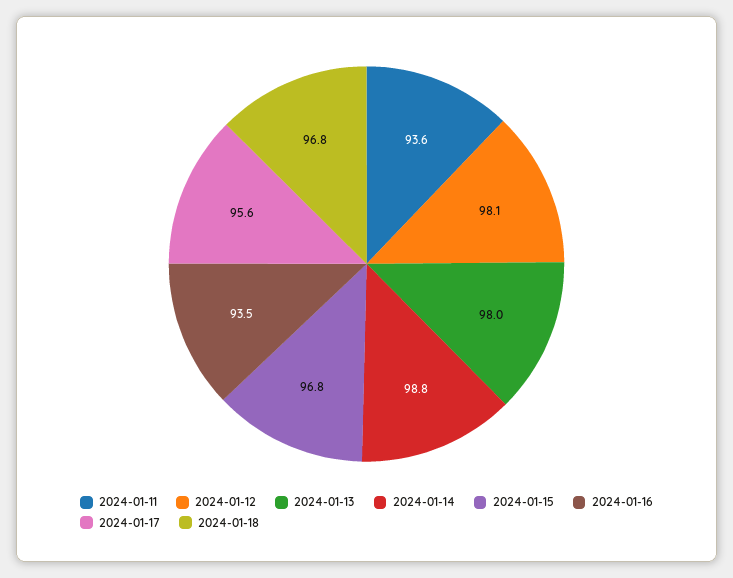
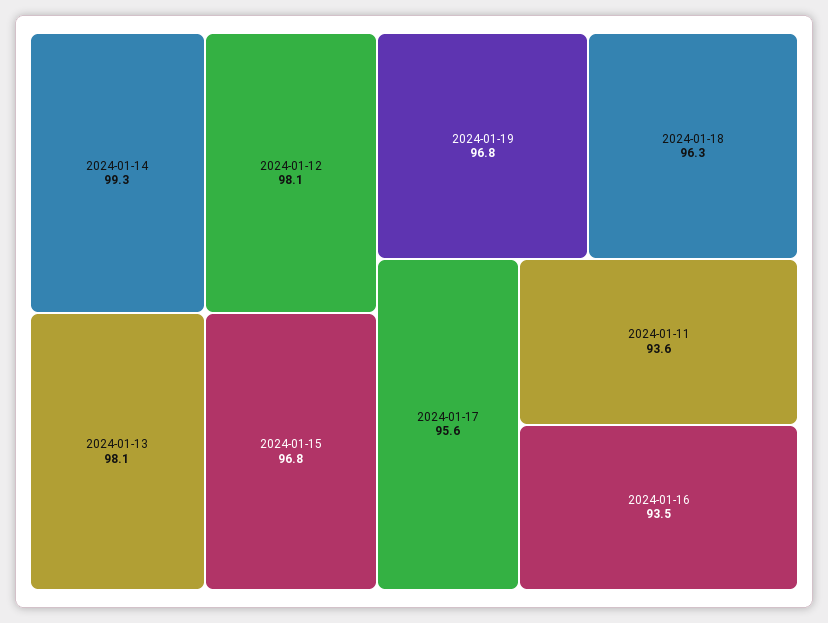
2024-01-13: 98 -> 98.1
2024-01-14: 98.8 -> 99.3
2024-01-18: 96.8 -> 96.3
2024-01-19: none -> 96.8

